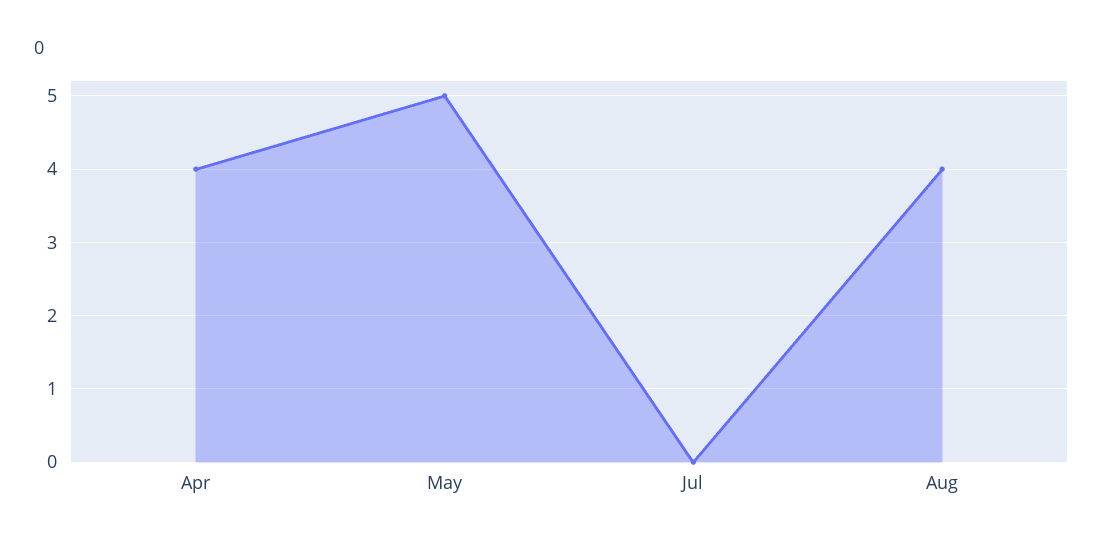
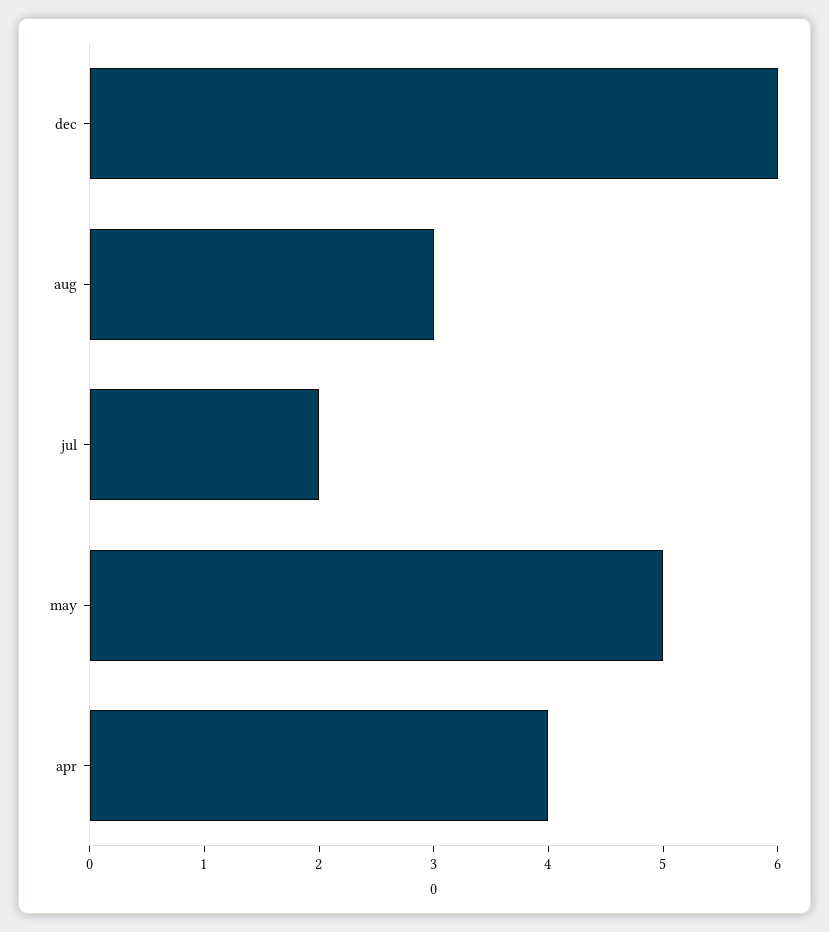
Jul: 0 -> 2
Aug: 4 -> 3
dec: none -> 6

